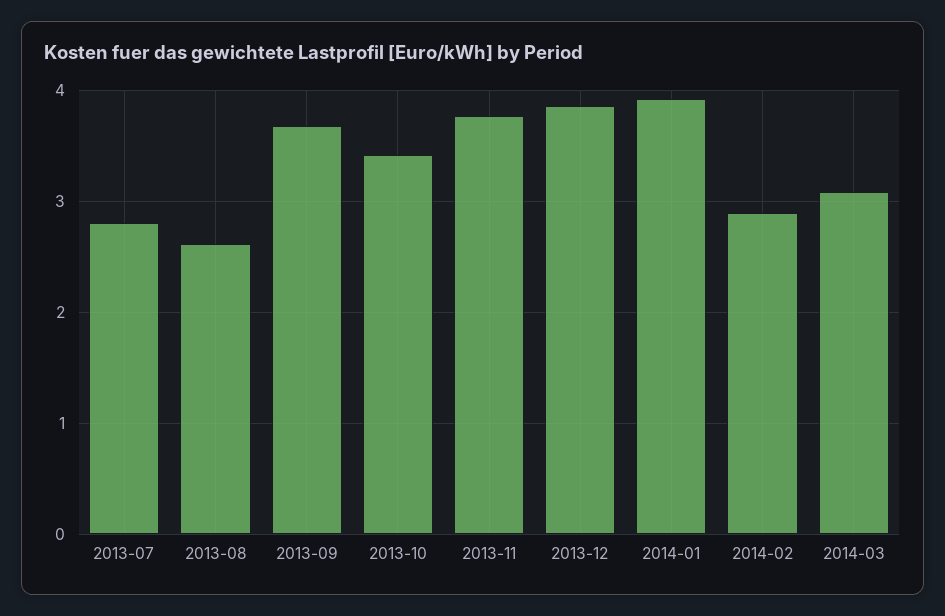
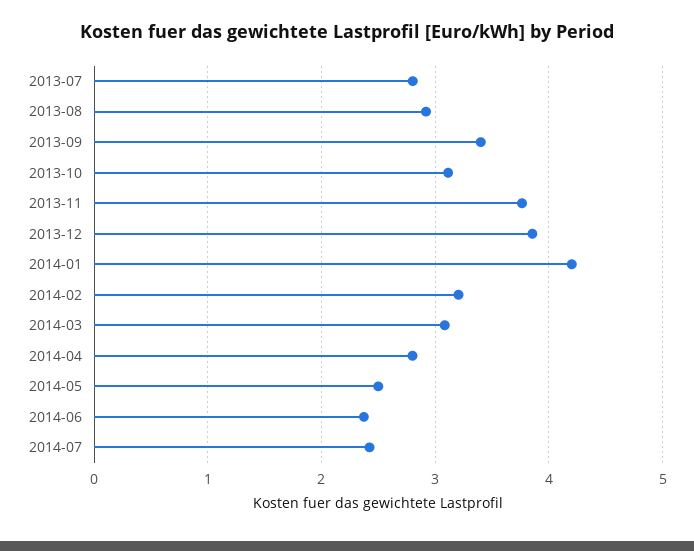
2013-08: 2.6 -> 2.9
2013-09: 3.7 -> 3.4
2013-10: 3.4 -> 3.1
2014-01: 3.9 -> 4.2
2014-02: 2.9 -> 3.2
2014-04: none -> 2.8
2014-05: none -> 2.5
2014-06: none -> 2.4
2014-07: none -> 2.4

